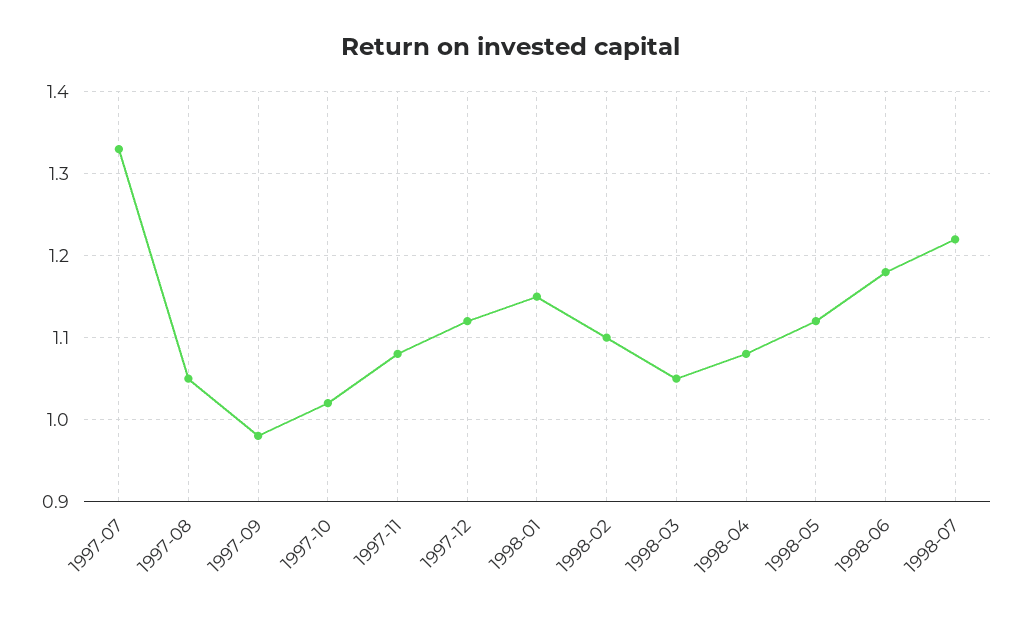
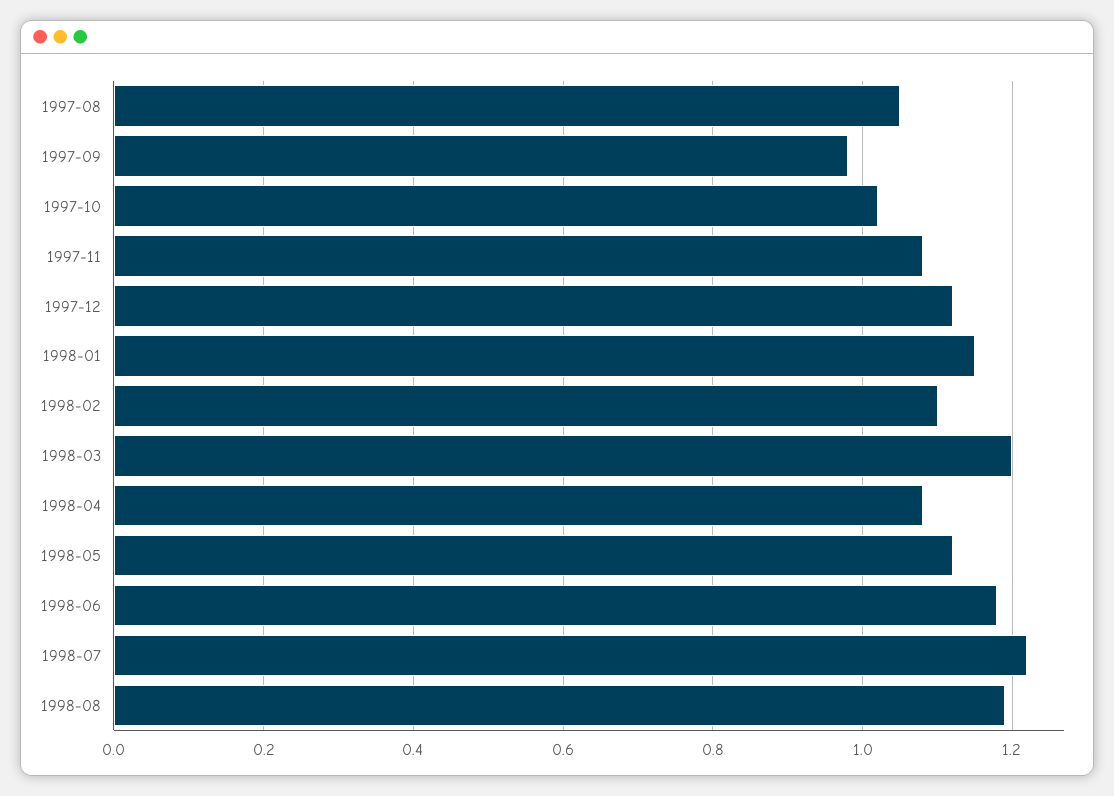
1997-07: 1.33 -> none
1998-03: 1.05 -> 1.2
1998-08: none -> 1.2

